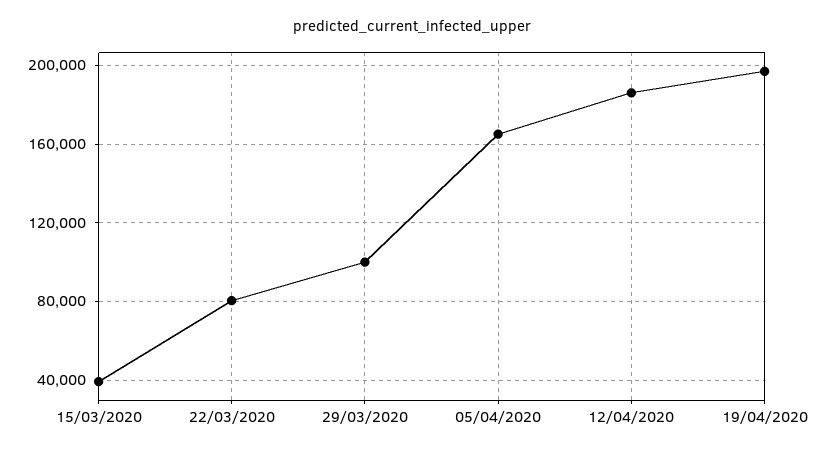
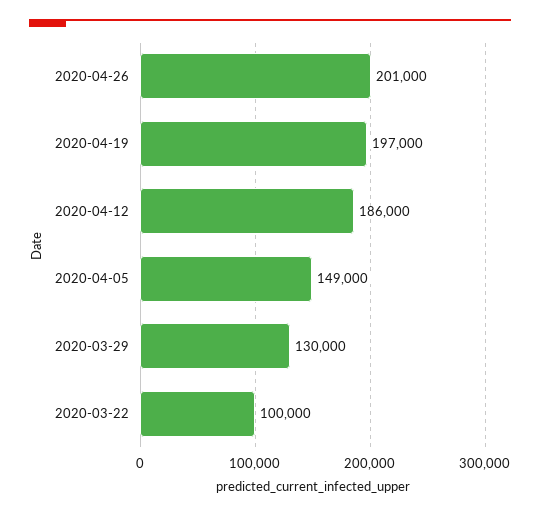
15/03/2020: 40000 -> none
22/03/2020: 80000 -> 100000
29/03/2020: 100000 -> 130000
05/04/2020: 165000 -> 149000
2020-04-26: none -> 201000

